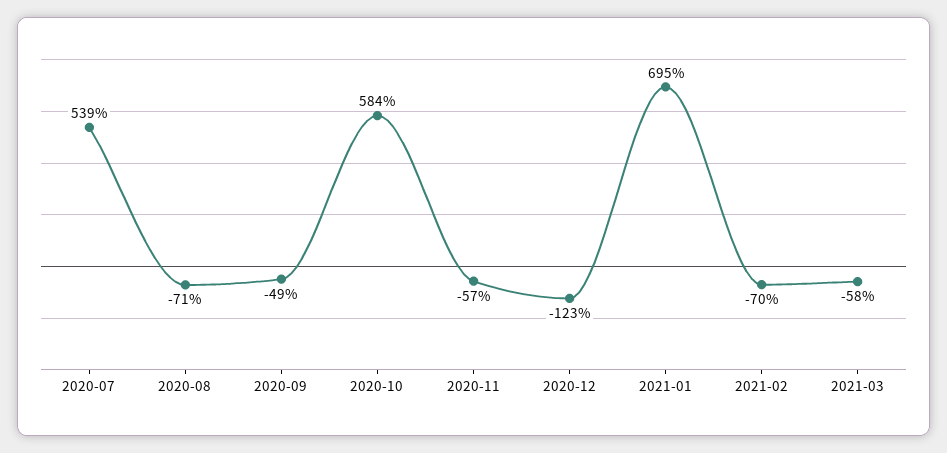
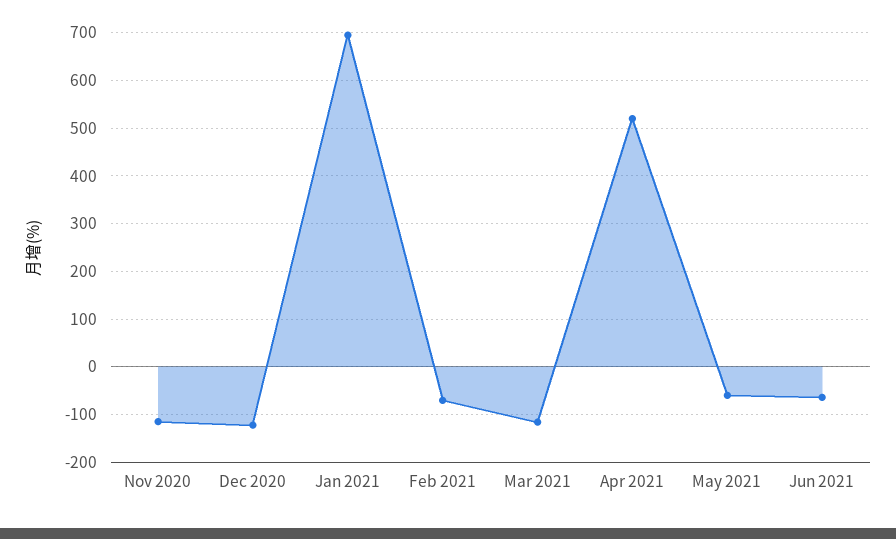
2020-07: 539 -> none
2020-08: -71 -> none
2020-09: -49 -> none
2020-10: 584 -> none
2020-11: -57 -> -120
2021-03: -58 -> -120
Apr 2021: none -> 520
May 2021: none -> -60
Jun 2021: none -> -60

